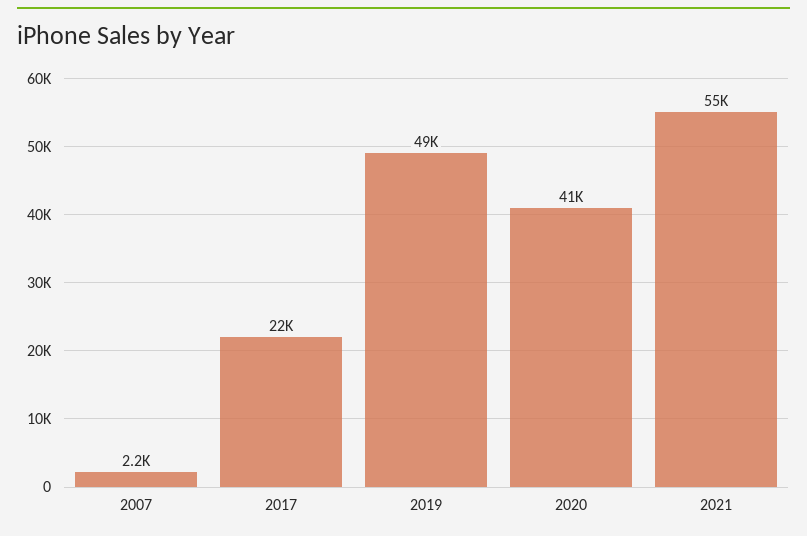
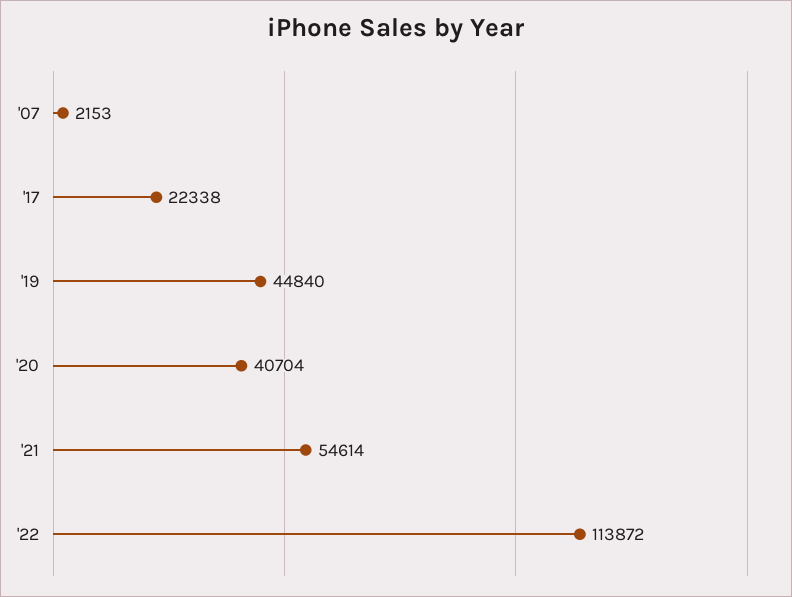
2019: 49000 -> 44840
'22: none -> 113872

